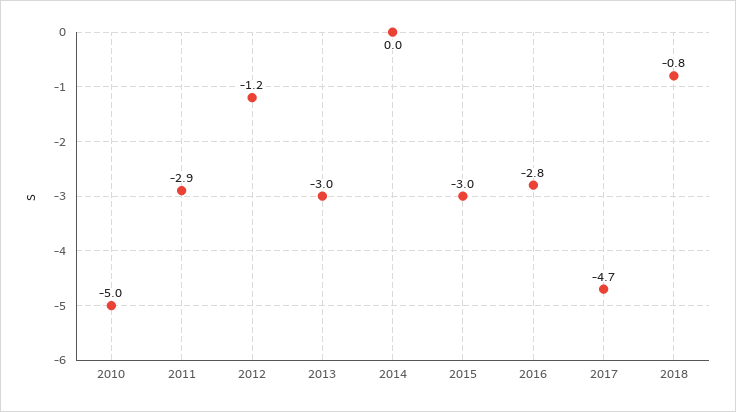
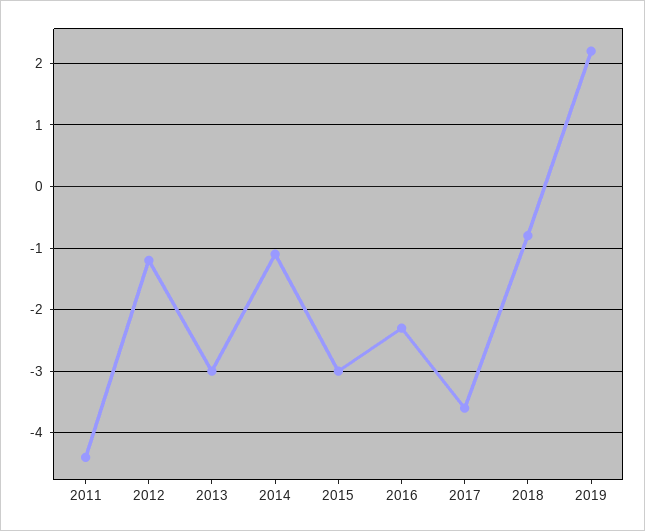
2010: -5 -> none
2011: -2.9 -> -4.4
2014: 0 -> -1.1
2016: -2.8 -> -2.3
2017: -4.7 -> -3.6
2019: none -> 2.2

